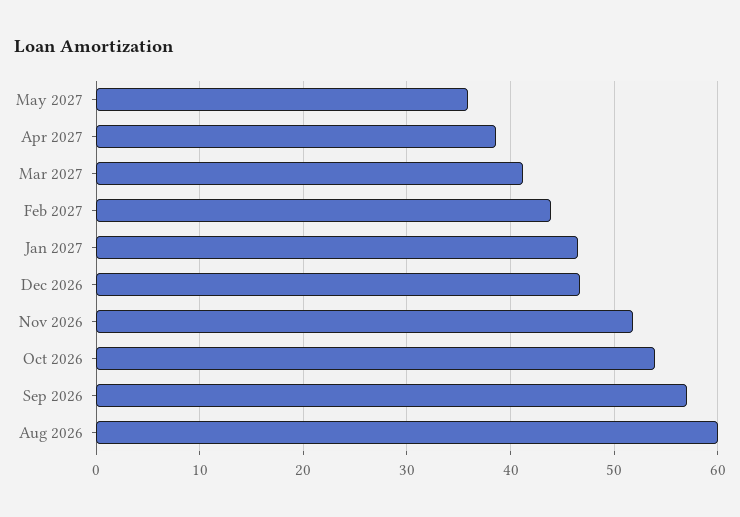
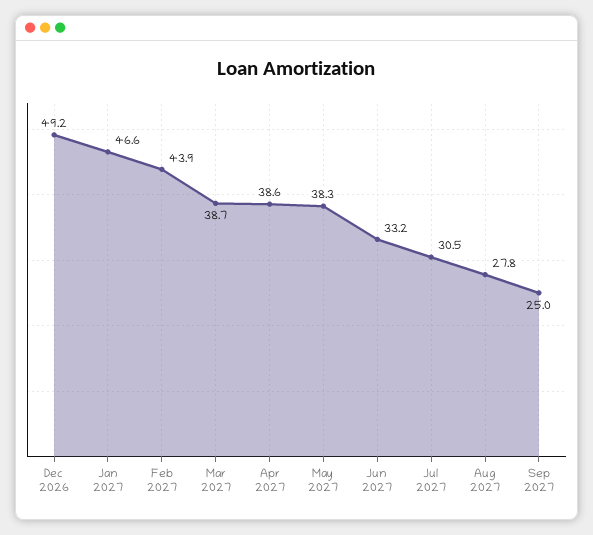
May 2027: 36 -> 38.3
Mar 2027: 41 -> 38.7
Dec 2026: 47 -> 49.2
Nov 2026: 52 -> none
Oct 2026: 54 -> none
Sep 2026: 57 -> none
Aug 2026: 60 -> none
Jun 2027: none -> 33.2
Jul 2027: none -> 30.5
Aug 2027: none -> 27.8
Sep 2027: none -> 25

